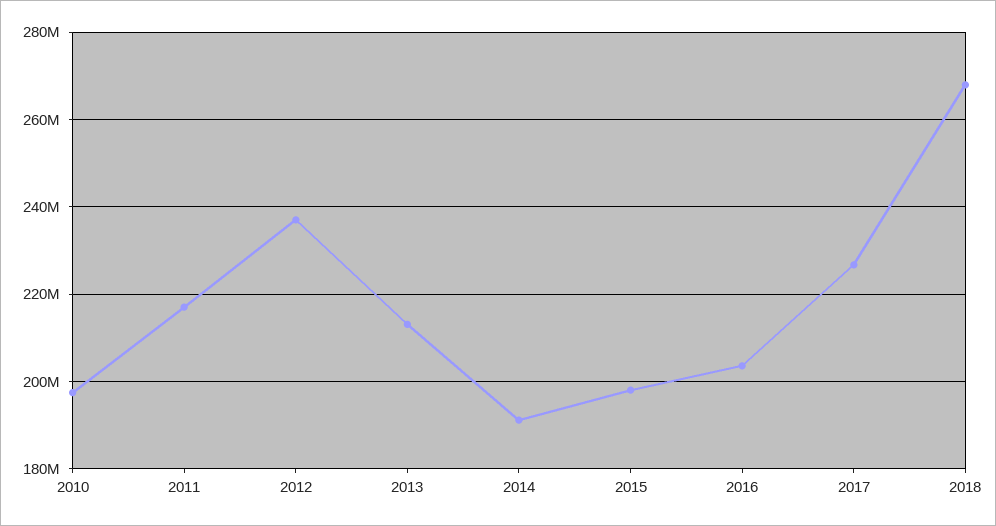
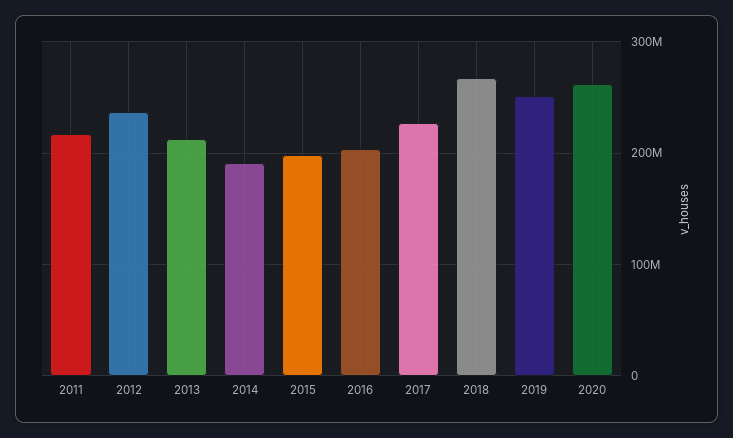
2010: 198000000 -> none
2019: none -> 250000000
2020: none -> 260000000

